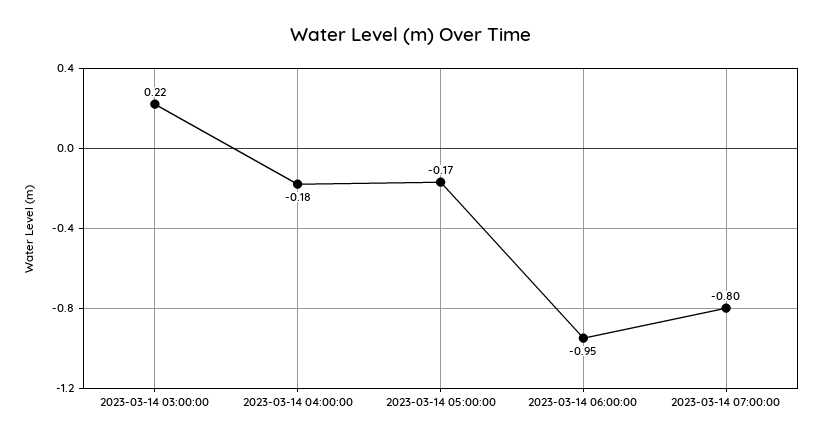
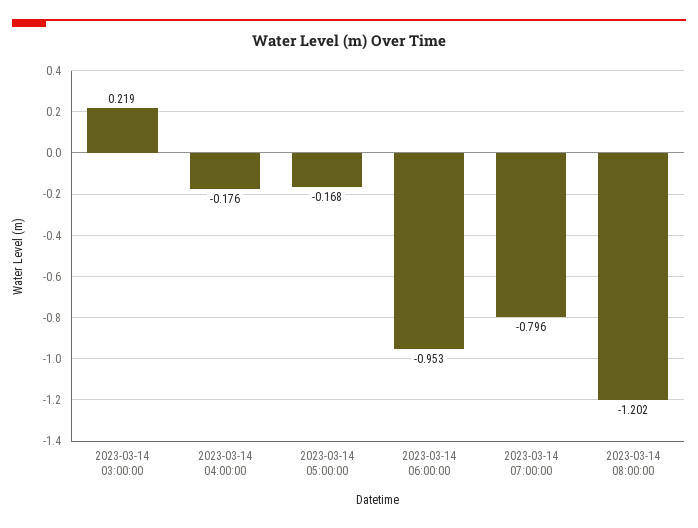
2023-03-14 08:00:00: none -> -1.202

